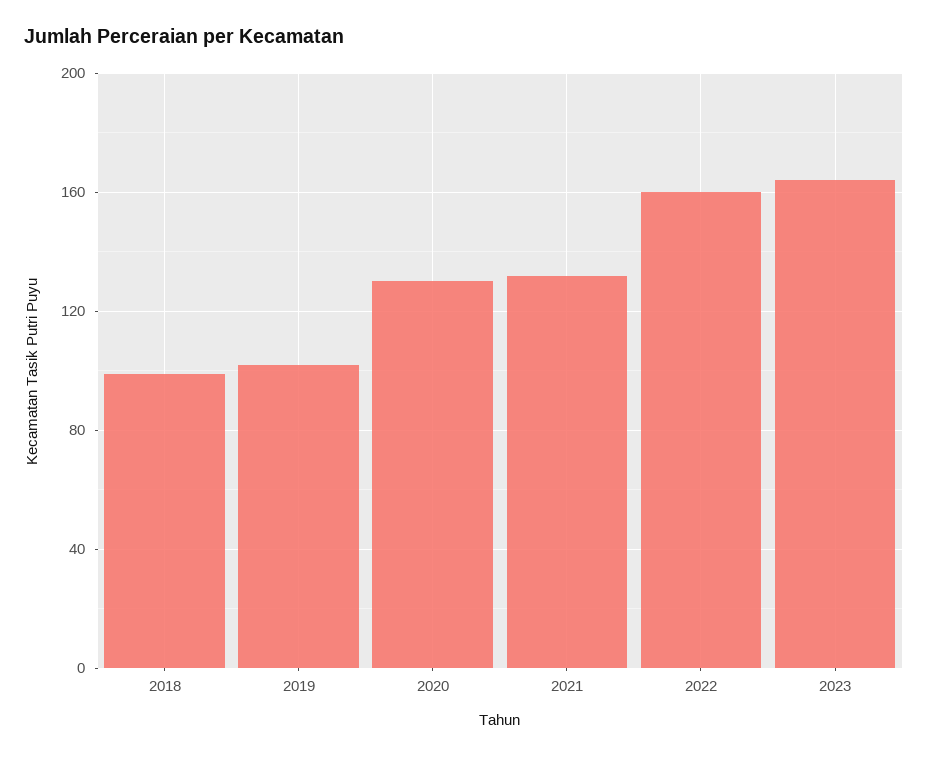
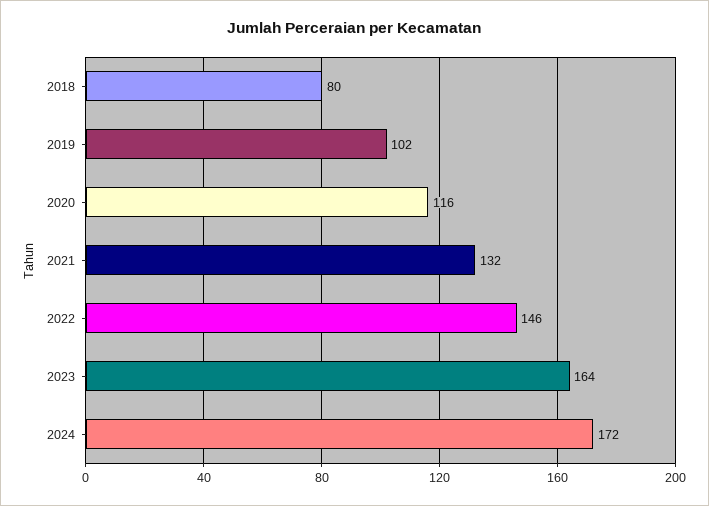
2018: 100 -> 80
2020: 130 -> 116
2022: 160 -> 146
2024: none -> 172

